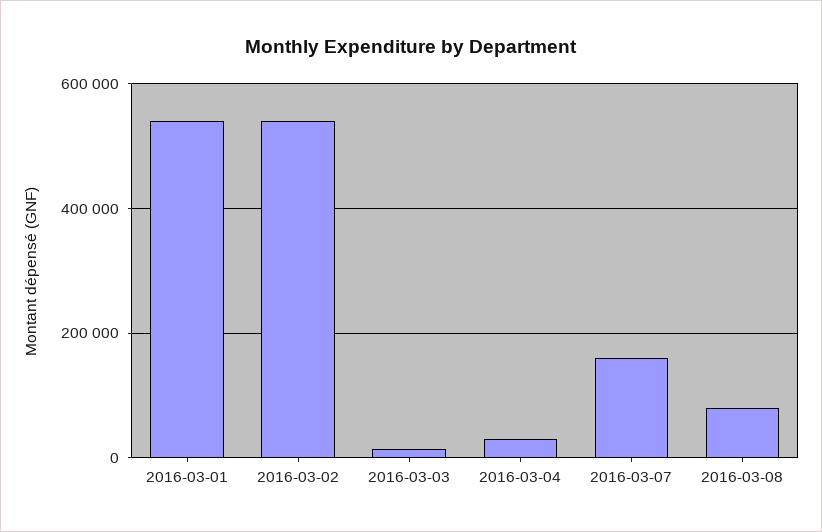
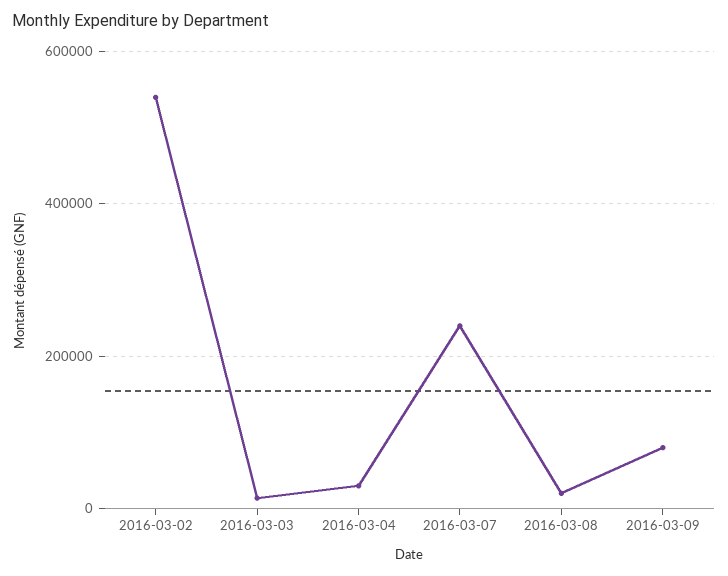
2016-03-01: 540000 -> none
2016-03-07: 160000 -> 240000
2016-03-08: 80000 -> 20000
2016-03-09: none -> 80000

